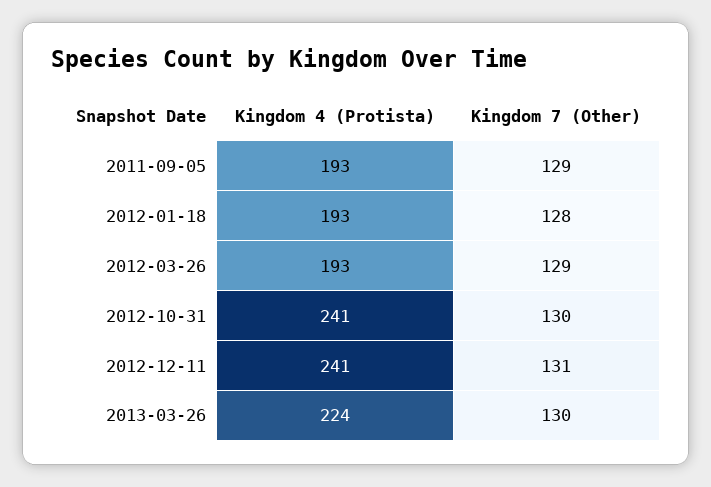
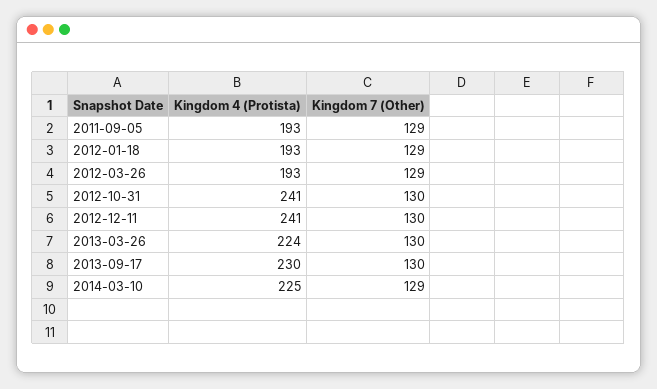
Kingdom 7 (Other), 2012-01-18: 128 -> 129
Kingdom 7 (Other), 2012-12-11: 131 -> 130
Kingdom 4 (Protista), 2013-09-17: none -> 230
Kingdom 7 (Other), 2013-09-17: none -> 130
Kingdom 4 (Protista), 2014-03-10: none -> 225
Kingdom 7 (Other), 2014-03-10: none -> 129

